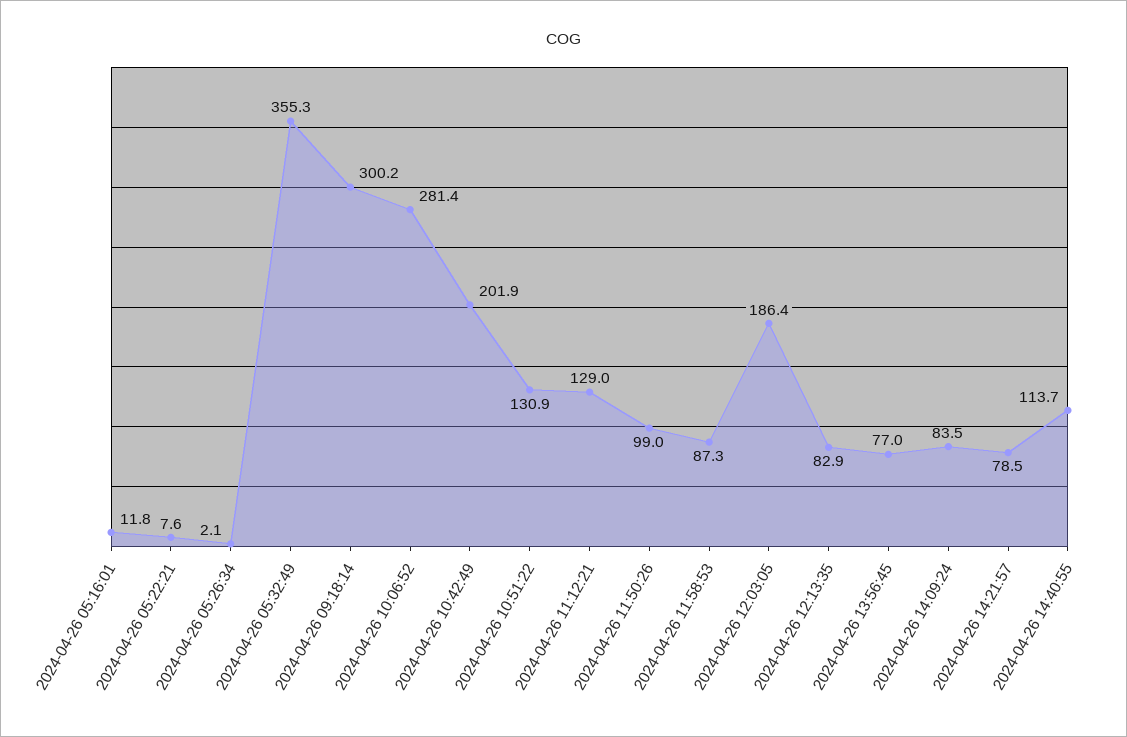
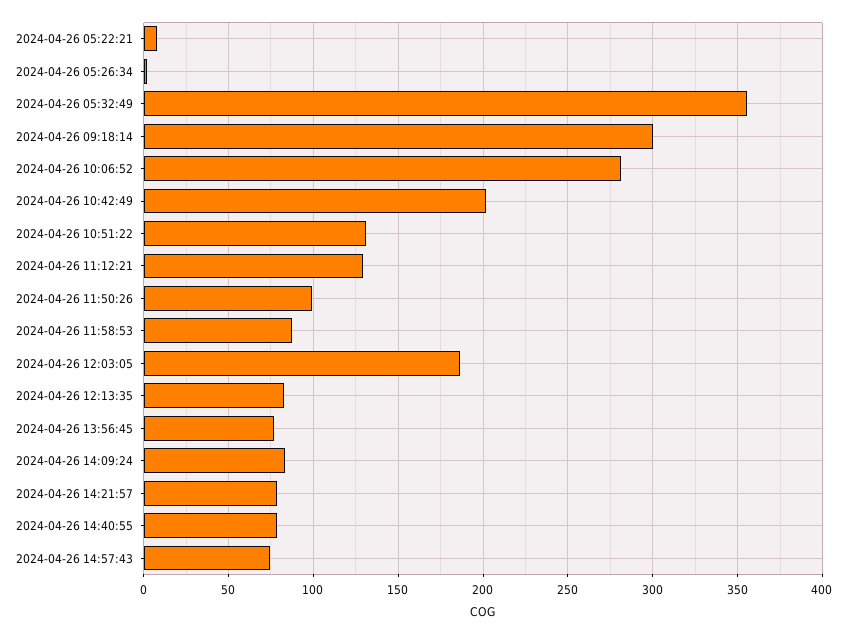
2024-04-26 05:16:01: 11.8 -> none
2024-04-26 14:40:55: 113.7 -> 80
2024-04-26 14:57:43: none -> 75

